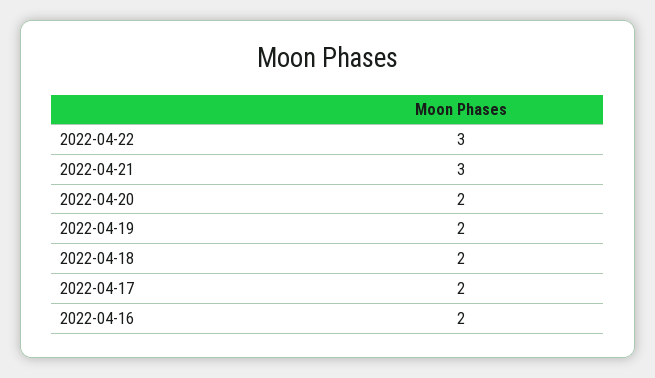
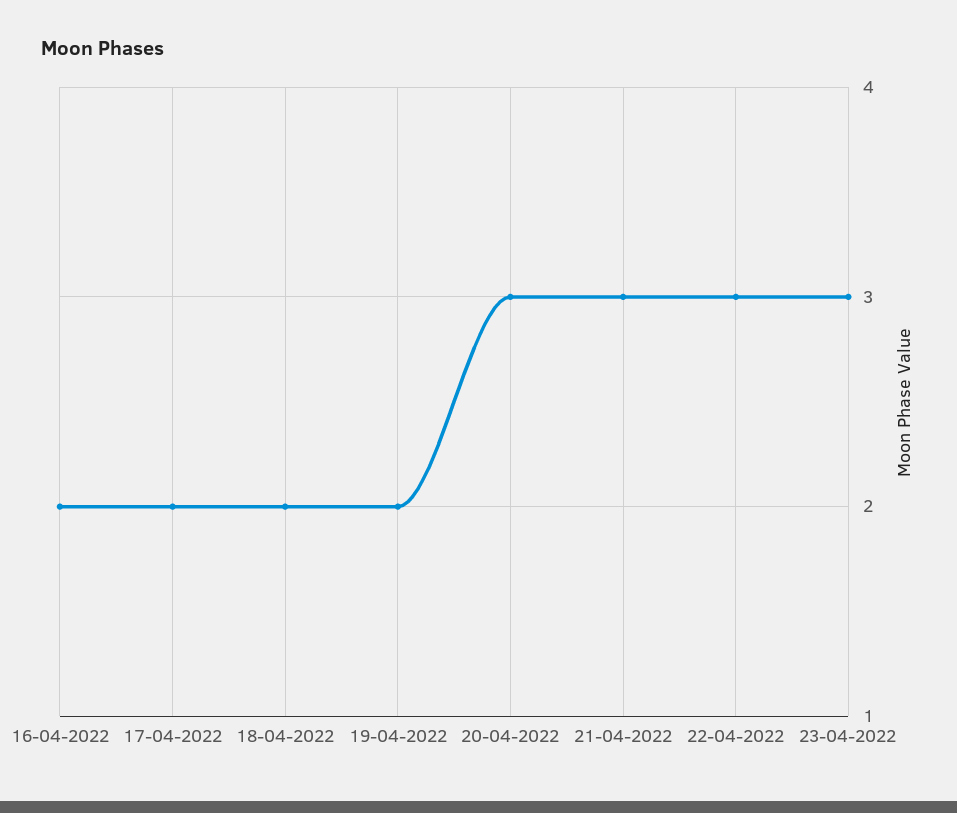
2022-04-20: 2 -> 3
23-04-2022: none -> 3

